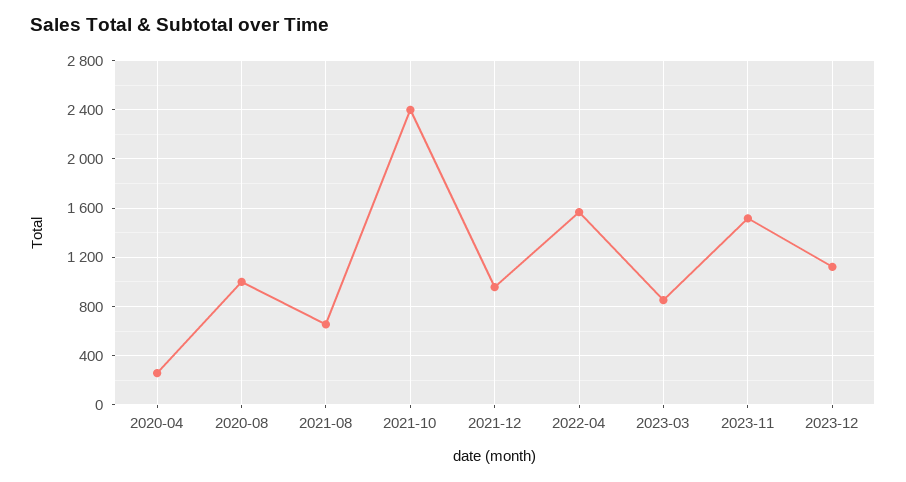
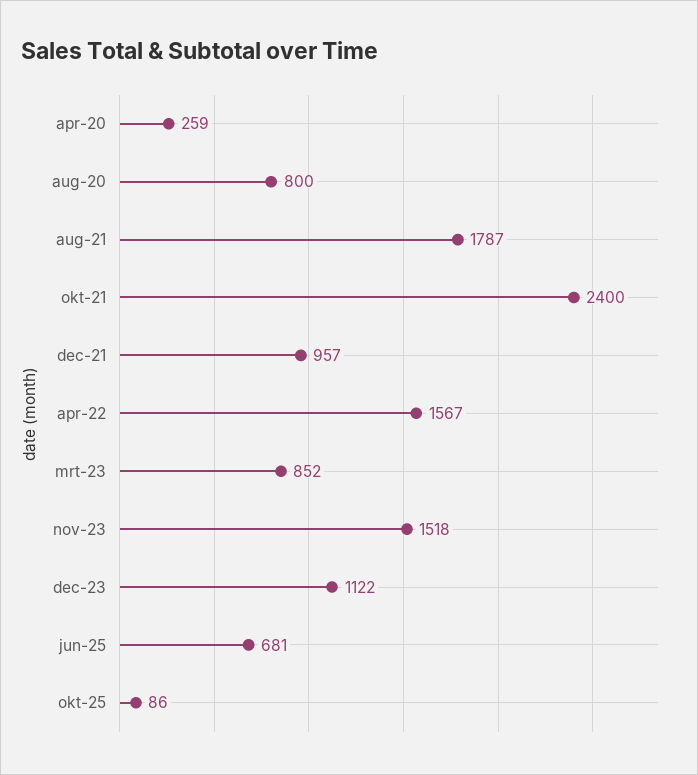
2020-08: 1000 -> 800
2021-08: 650 -> 1787
jun-25: none -> 681
okt-25: none -> 86

